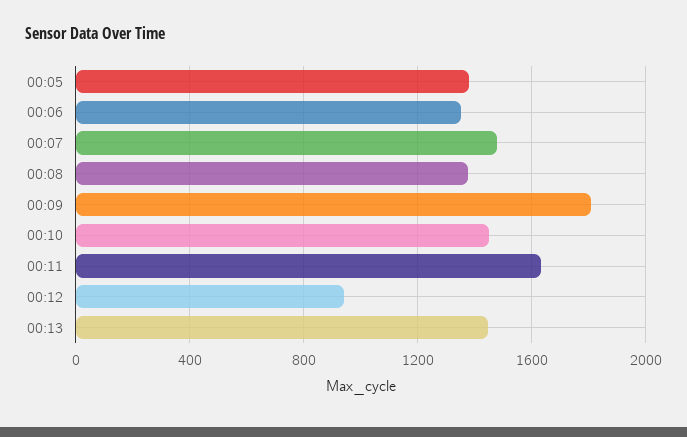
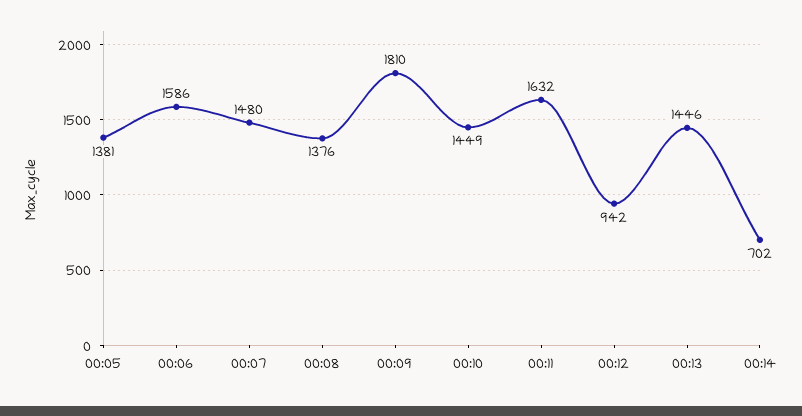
00:06: 1350 -> 1586
00:14: none -> 702

